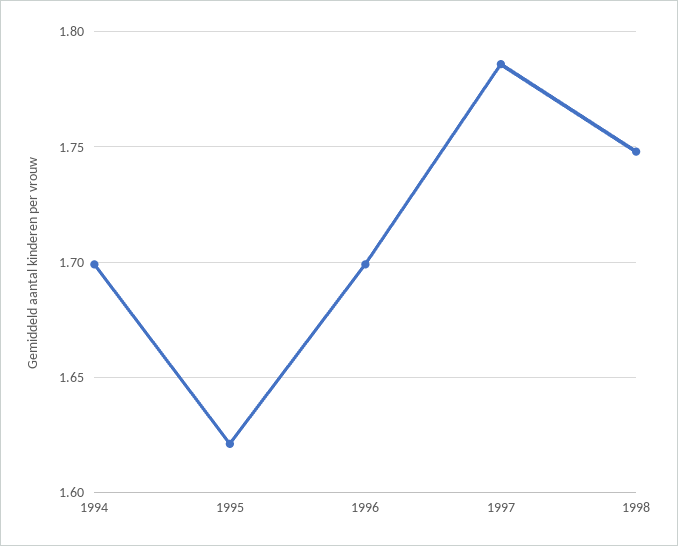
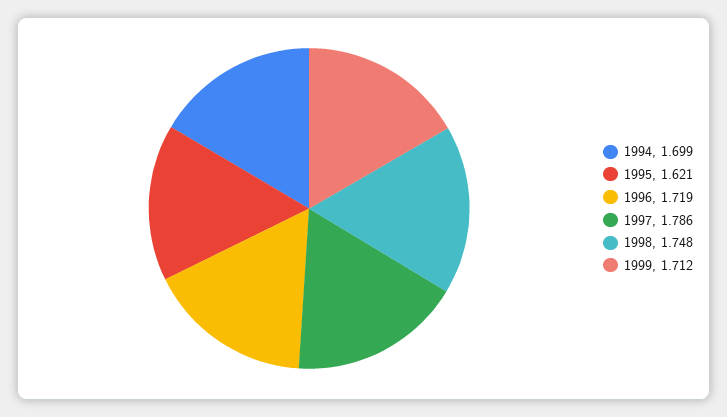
1996: 1.7 -> 1.719
1999: none -> 1.712

